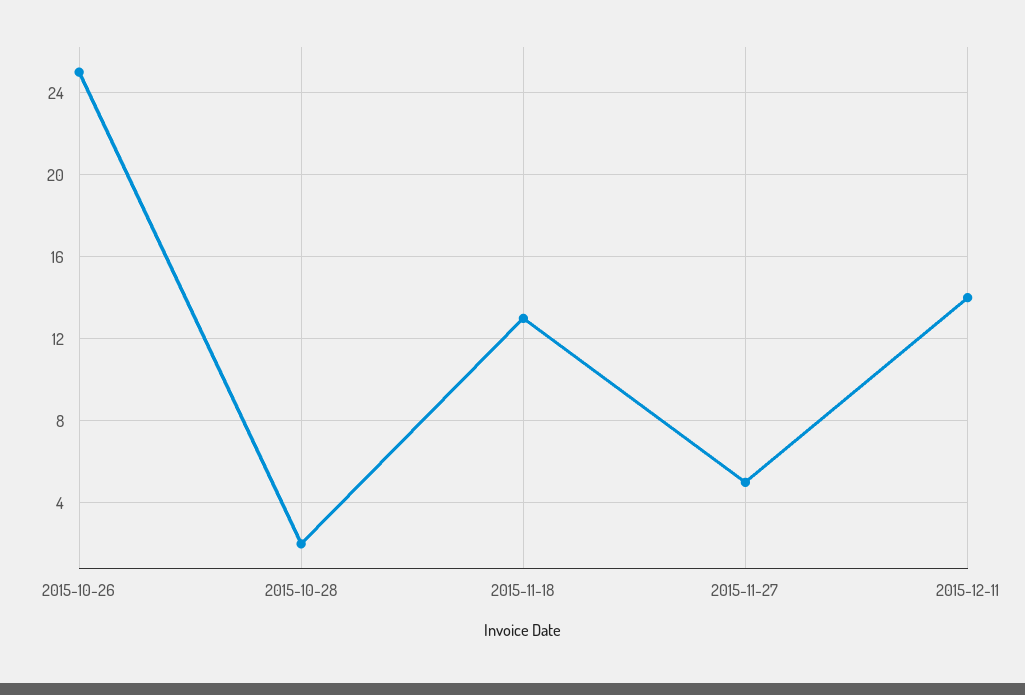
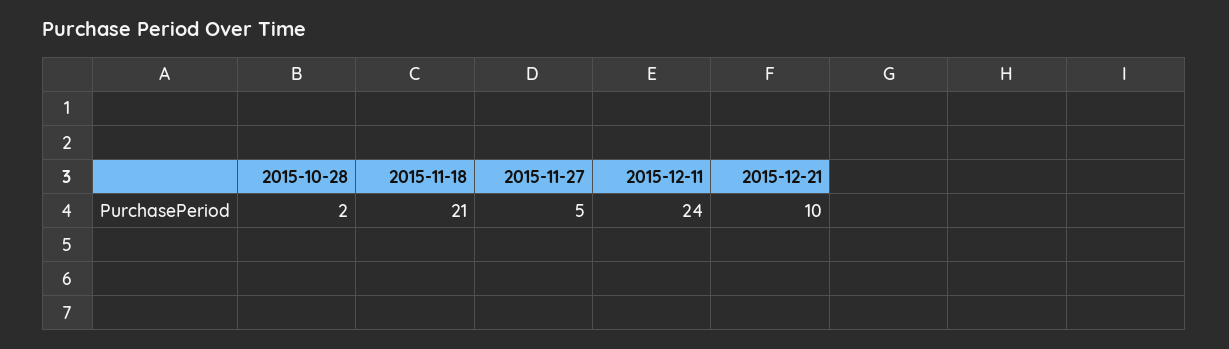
2015-10-26: 25 -> none
2015-11-18: 13 -> 21
2015-12-11: 14 -> 24
2015-12-21: none -> 10

